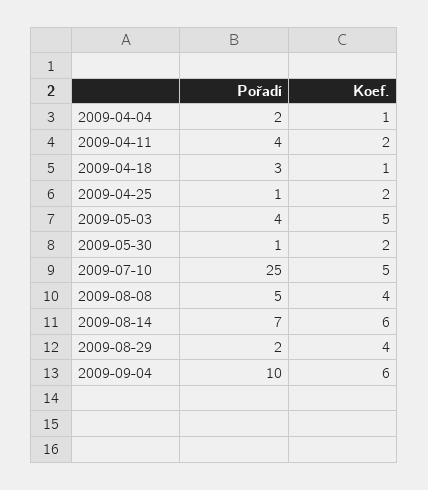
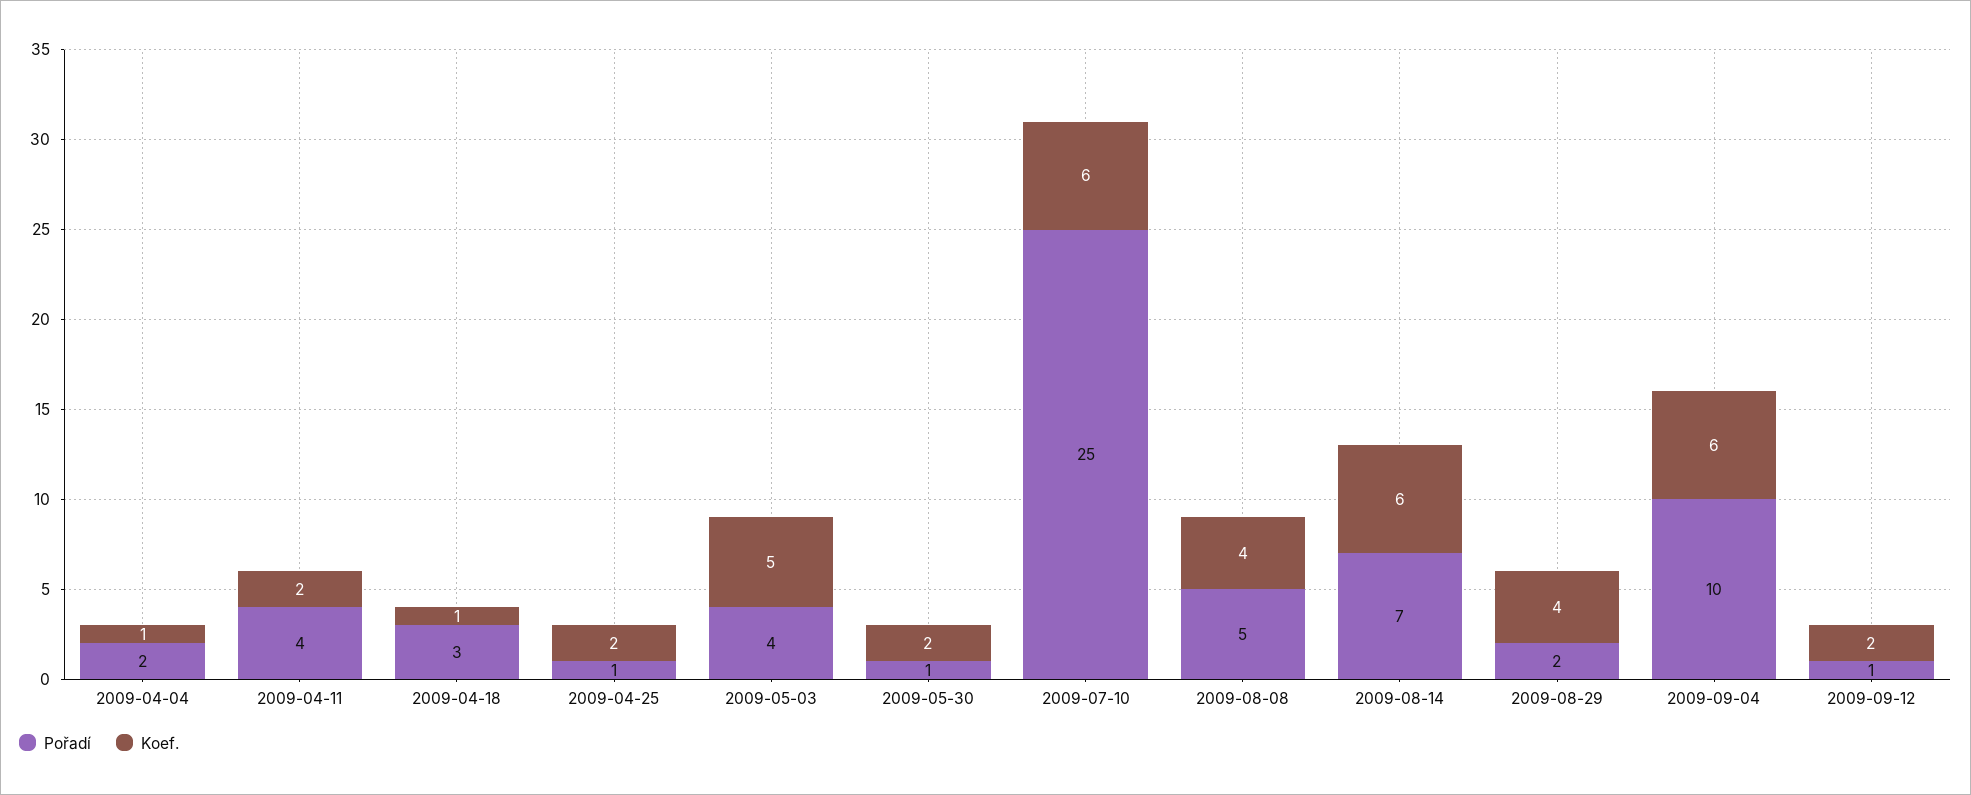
Koef., 2009-07-10: 5 -> 6
Pořadí, 2009-09-12: none -> 1
Koef., 2009-09-12: none -> 2

